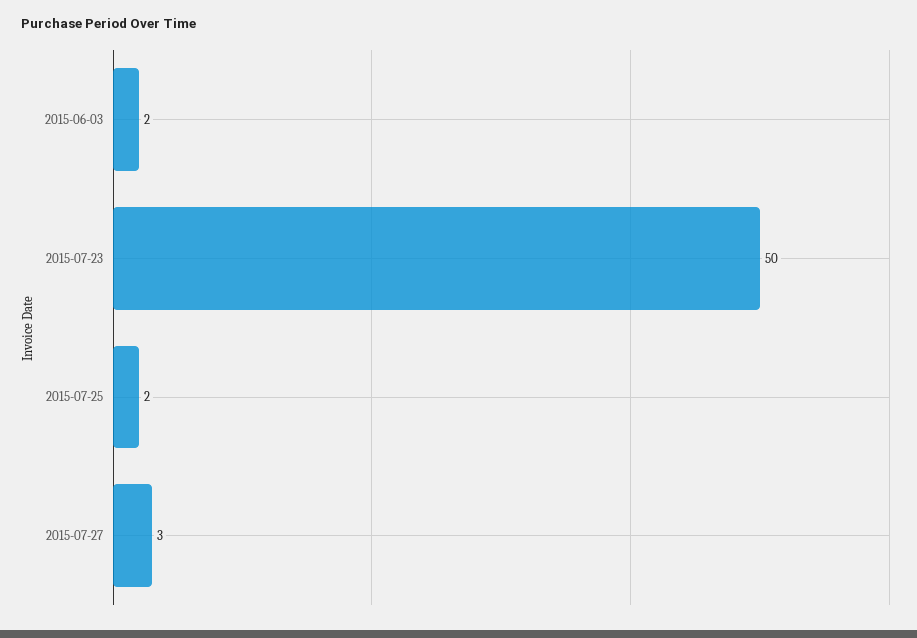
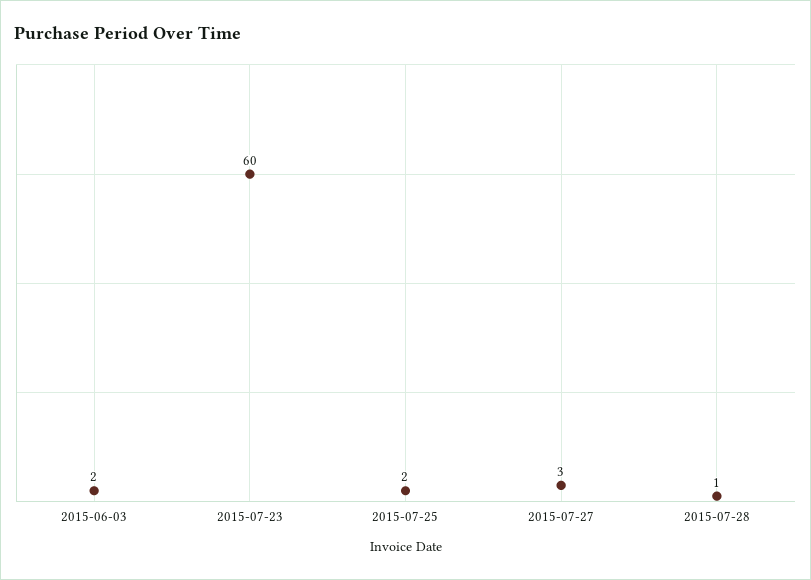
2015-07-23: 50 -> 60
2015-07-28: none -> 1

